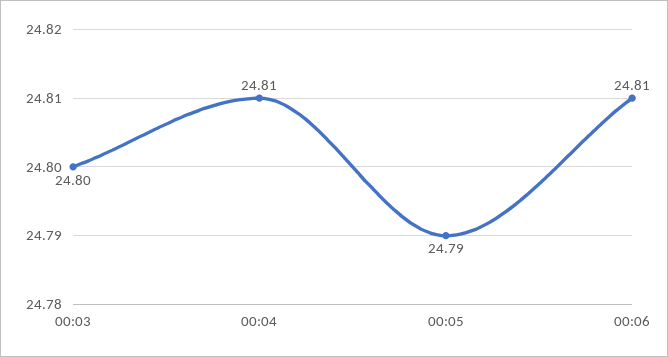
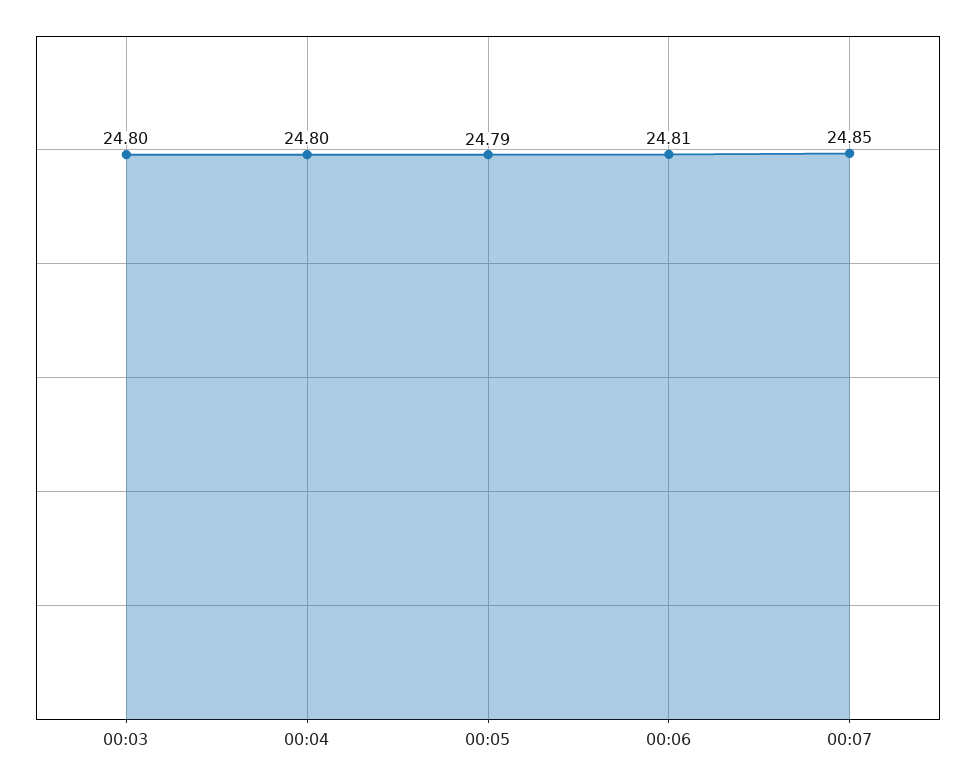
00:04: 24.81 -> 24.8
00:07: none -> 24.85

